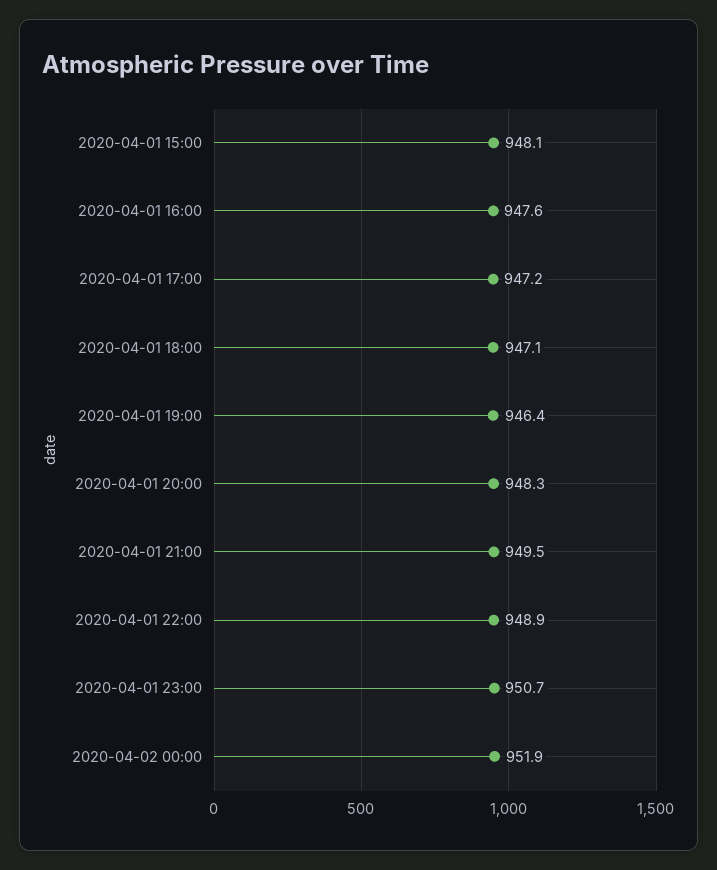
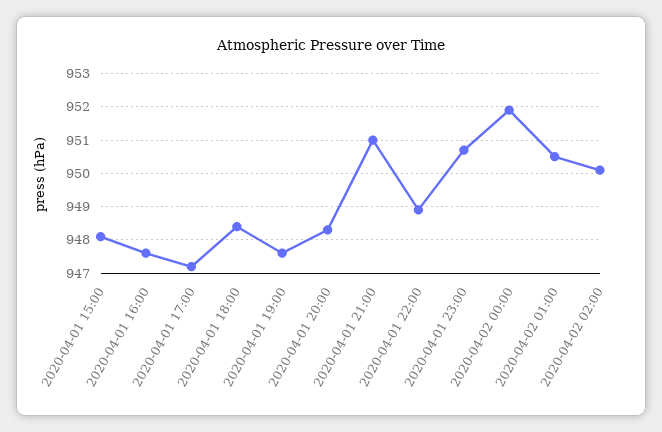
2020-04-01 18:00: 947.1 -> 948.5
2020-04-01 19:00: 946.4 -> 947.5
2020-04-01 21:00: 949.5 -> 951
2020-04-02 01:00: none -> 950.5
2020-04-02 02:00: none -> 950

